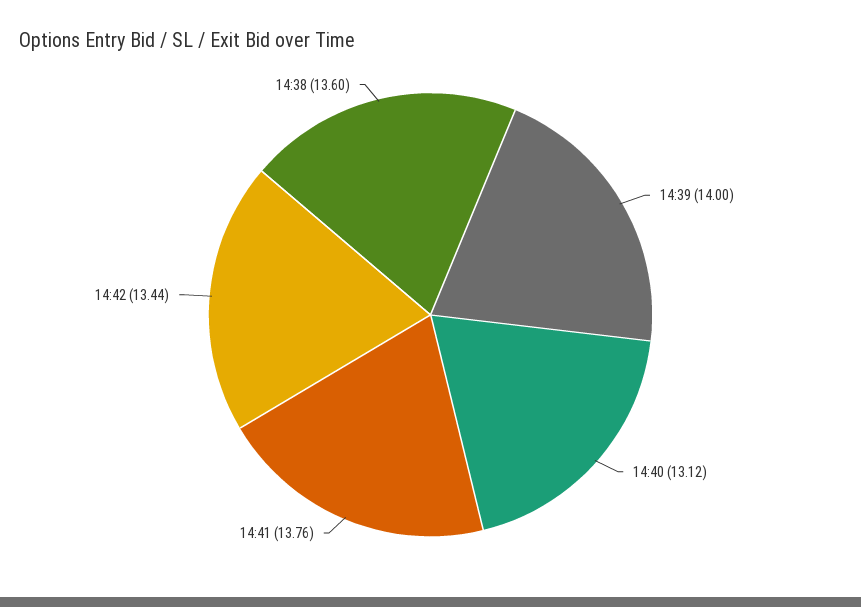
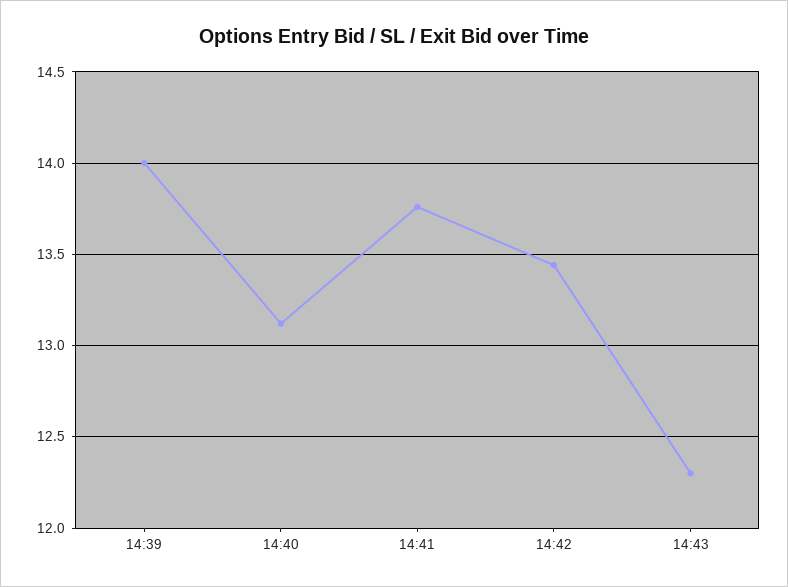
14:38: 13.6 -> none
14:43: none -> 12.3

